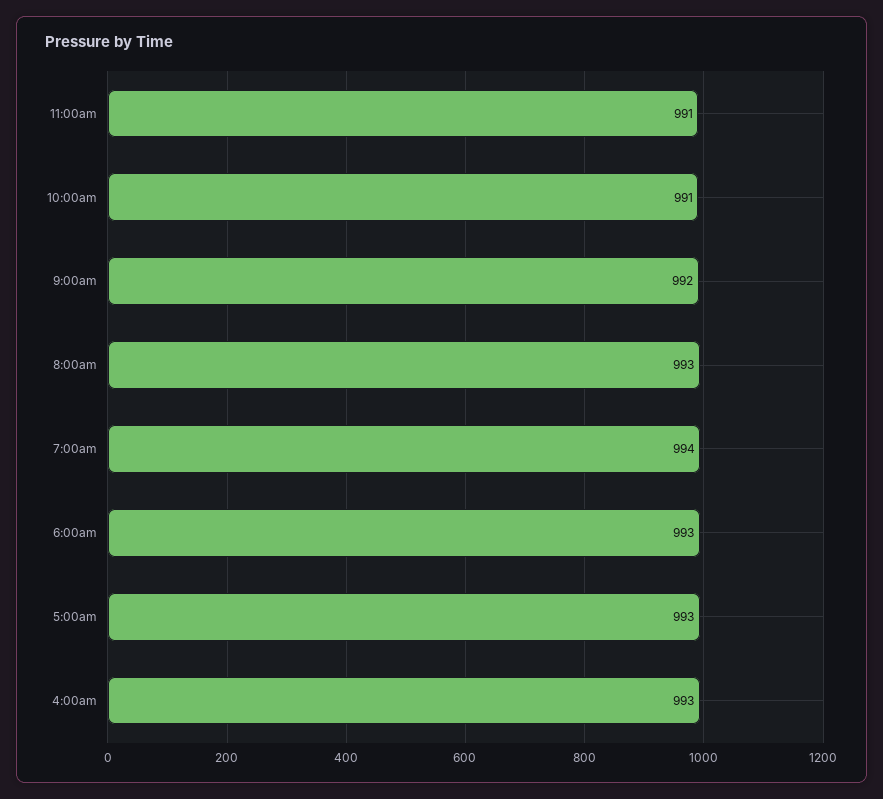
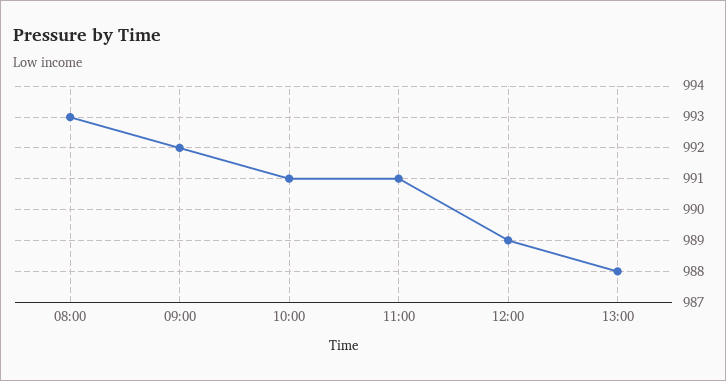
7:00am: 994 -> none
6:00am: 993 -> none
5:00am: 993 -> none
4:00am: 993 -> none
12:00: none -> 989
13:00: none -> 988

